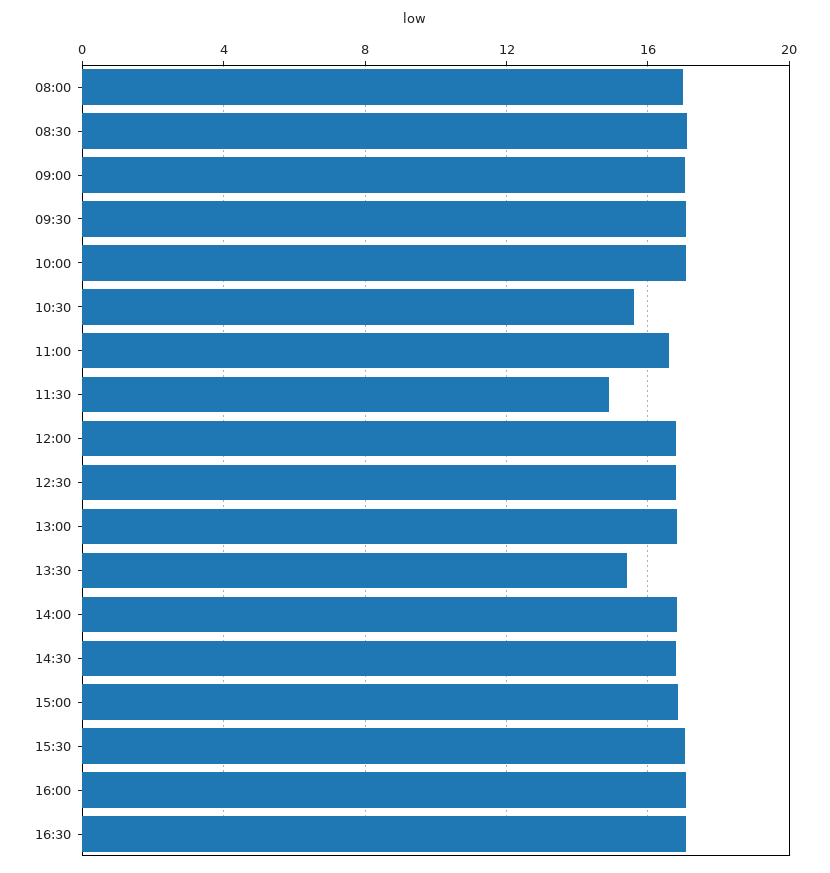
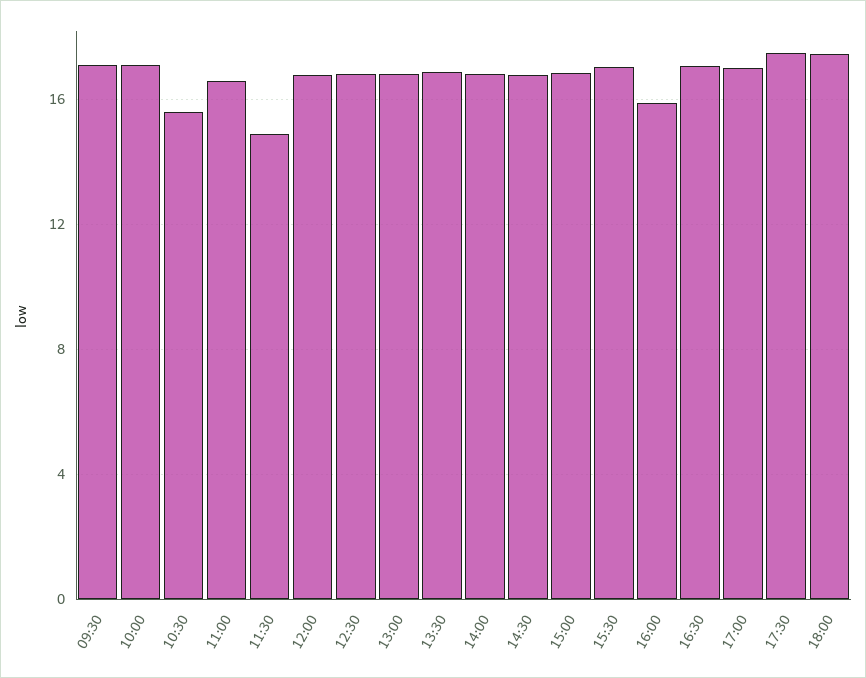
08:00: 17 -> none
08:30: 17 -> none
09:00: 17 -> none
13:30: 15.5 -> 17
16:00: 17 -> 16
17:00: none -> 17
17:30: none -> 17.5
18:00: none -> 17.5

